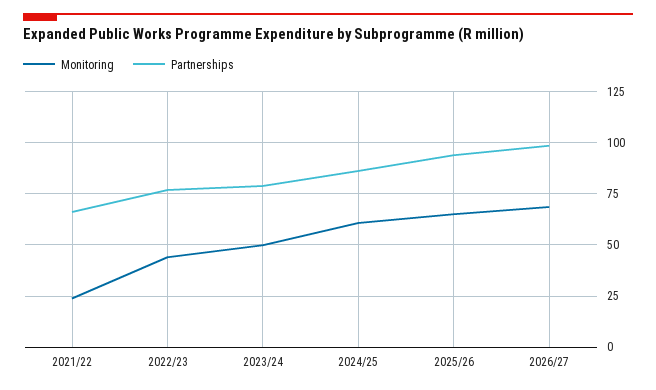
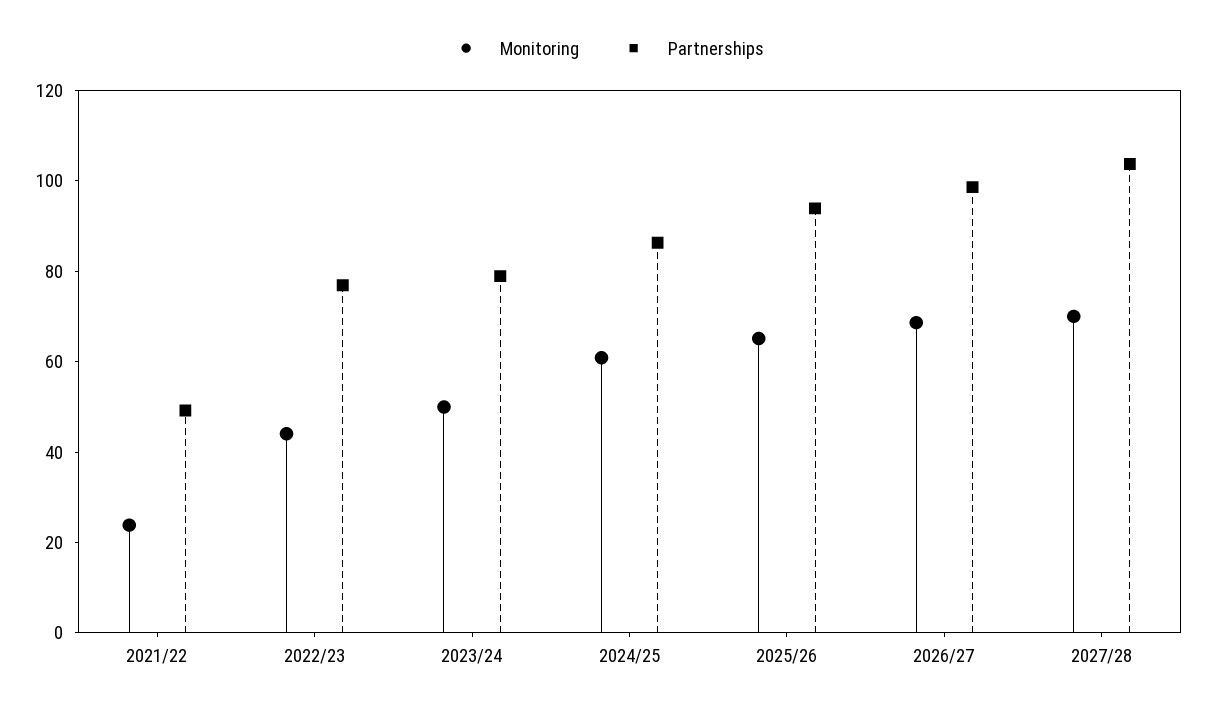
Partnerships, 2021/22: 65 -> 50
Monitoring, 2027/28: none -> 70
Partnerships, 2027/28: none -> 105

